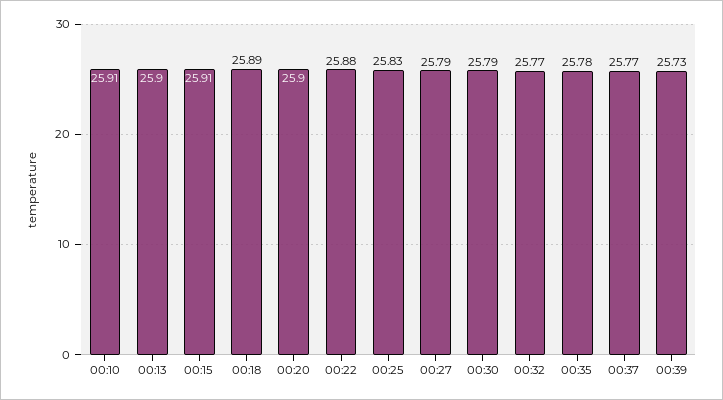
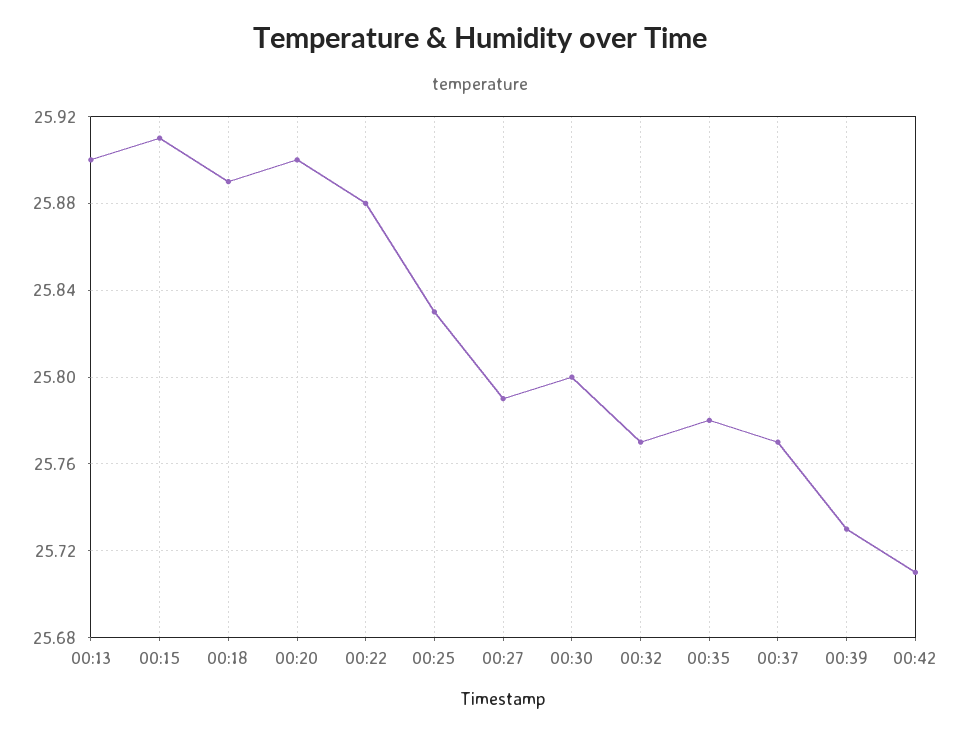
00:10: 25.91 -> none
00:30: 25.79 -> 25.8
00:42: none -> 25.71

